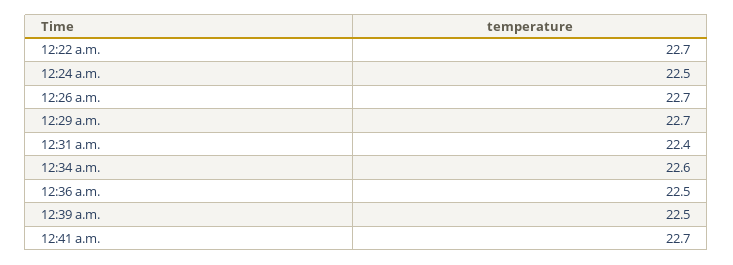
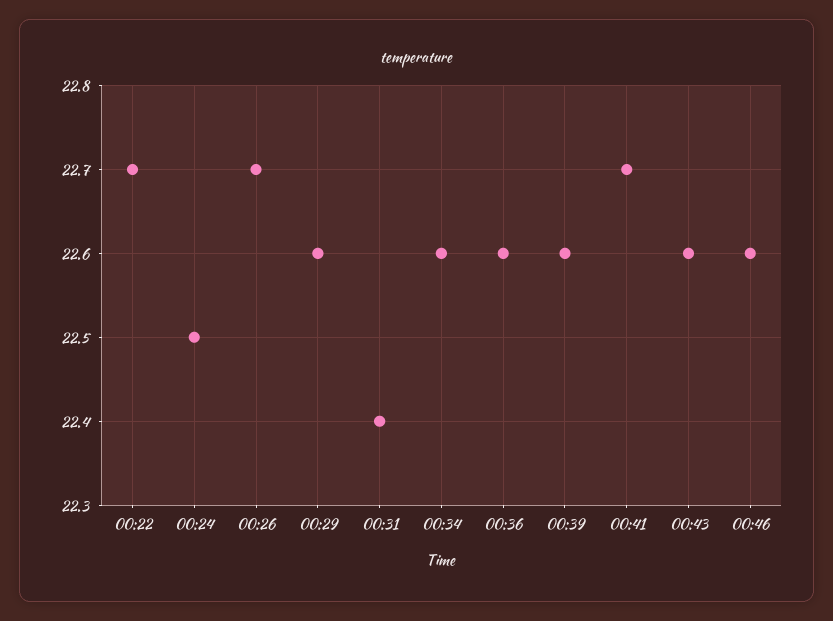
12:29 a.m.: 22.7 -> 22.6
12:36 a.m.: 22.5 -> 22.6
12:39 a.m.: 22.5 -> 22.6
00:43: none -> 22.6
00:46: none -> 22.6

